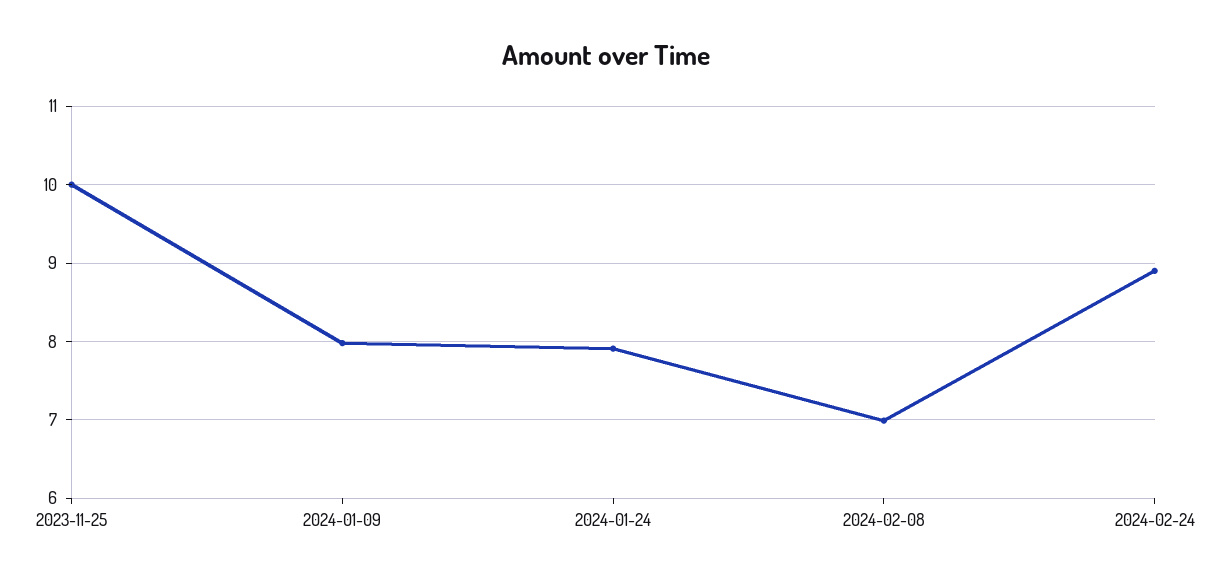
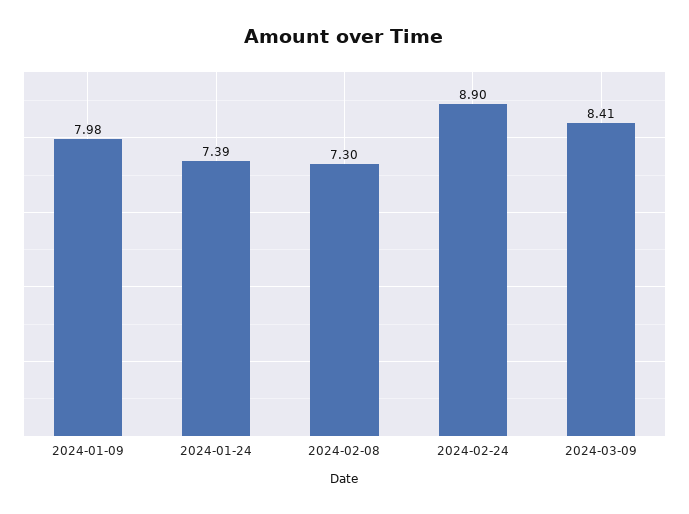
2023-11-25: 10 -> none
2024-01-24: 7.9 -> 7.39
2024-02-08: 7 -> 7.3
2024-03-09: none -> 8.41

